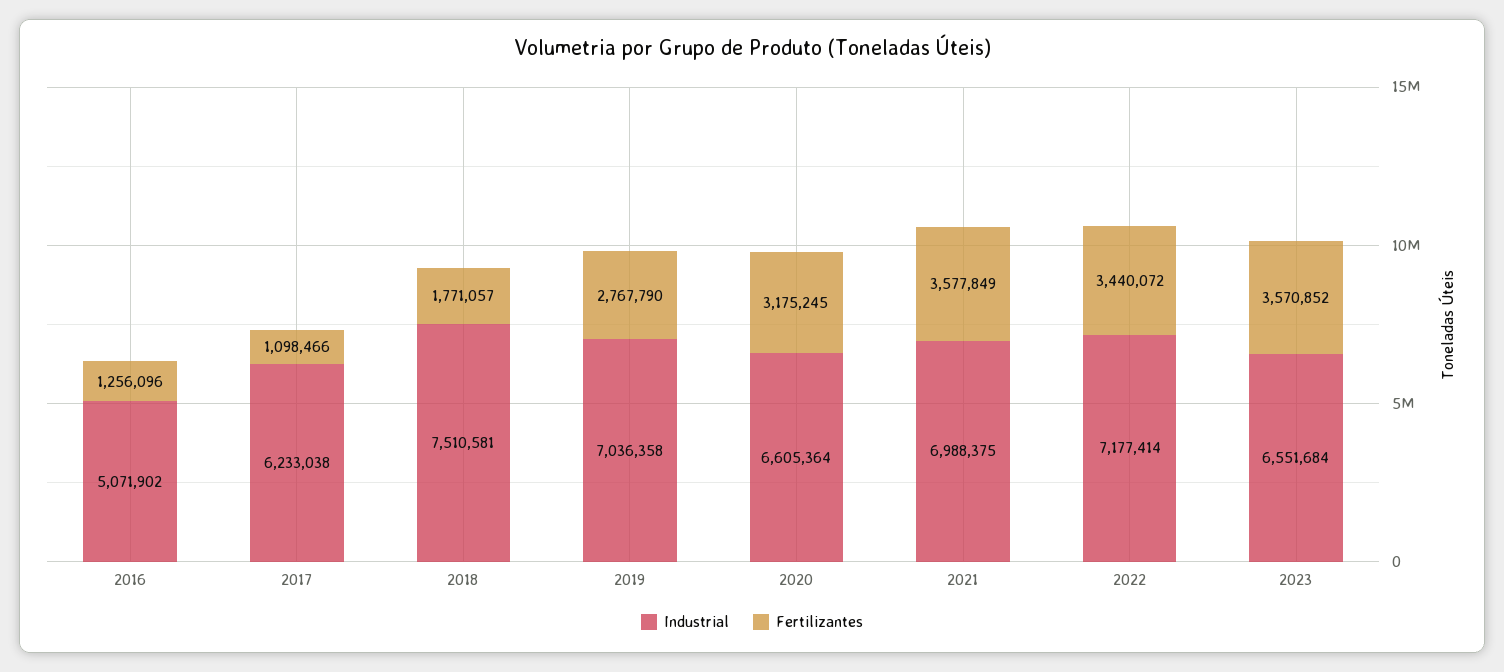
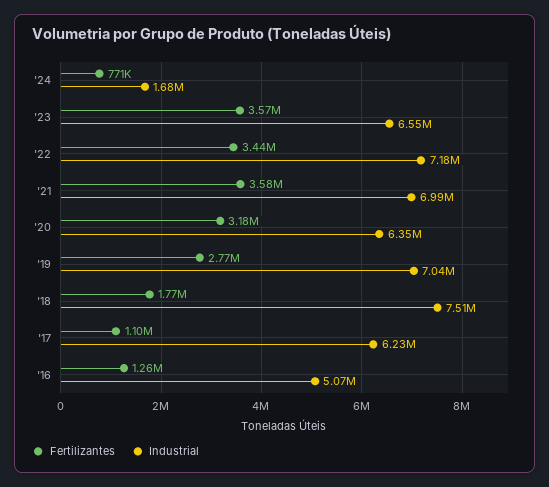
Industrial, 2020: 6605364 -> 6350000
Fertilizantes, '24: none -> 771000
Industrial, '24: none -> 1680000

